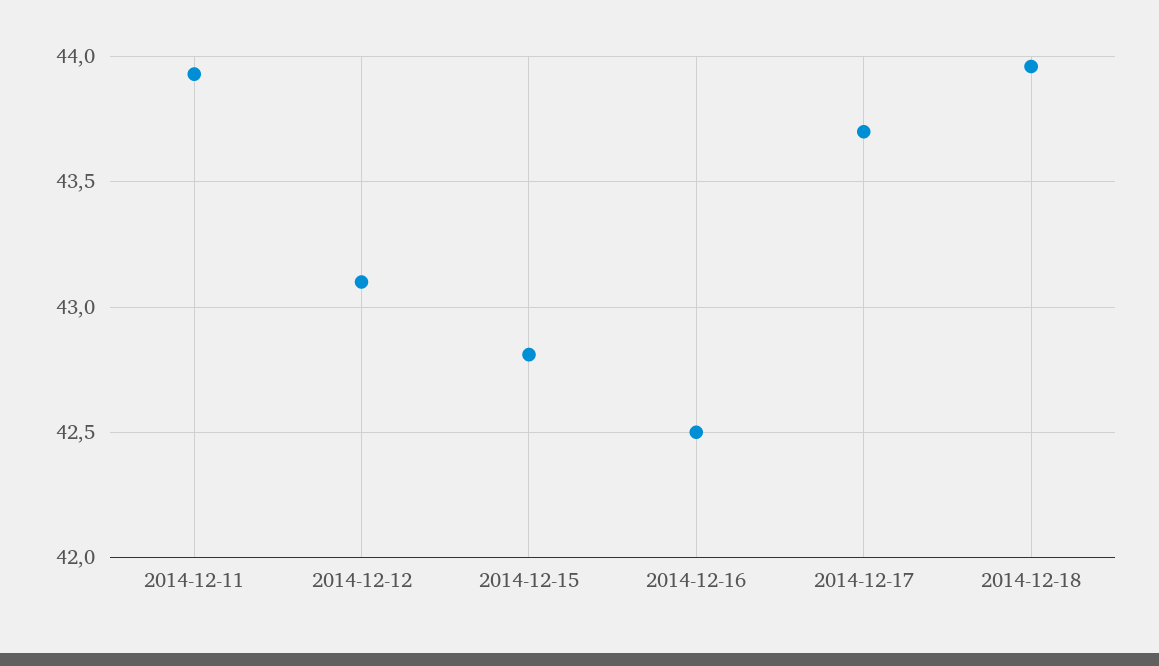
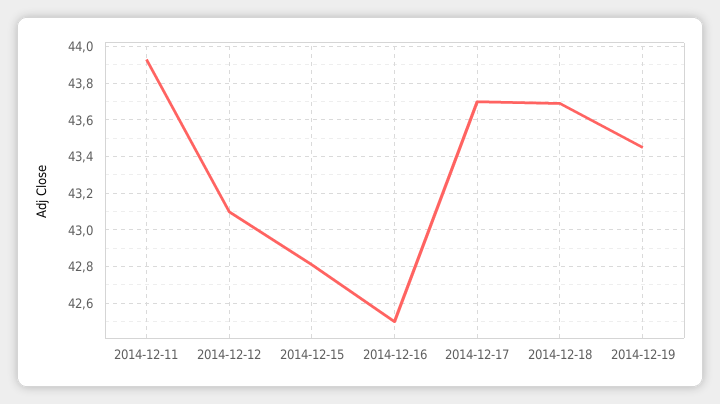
2014-12-18: 43.95 -> 43.7
2014-12-19: none -> 43.45

